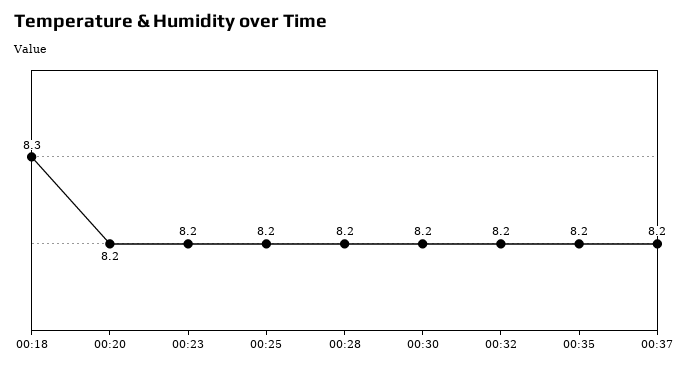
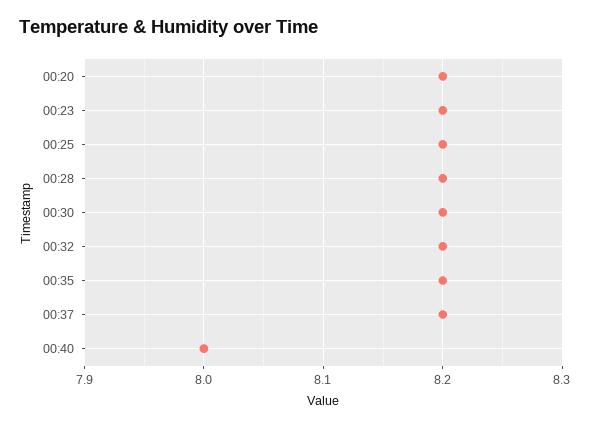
00:18: 8.3 -> none
00:40: none -> 8

